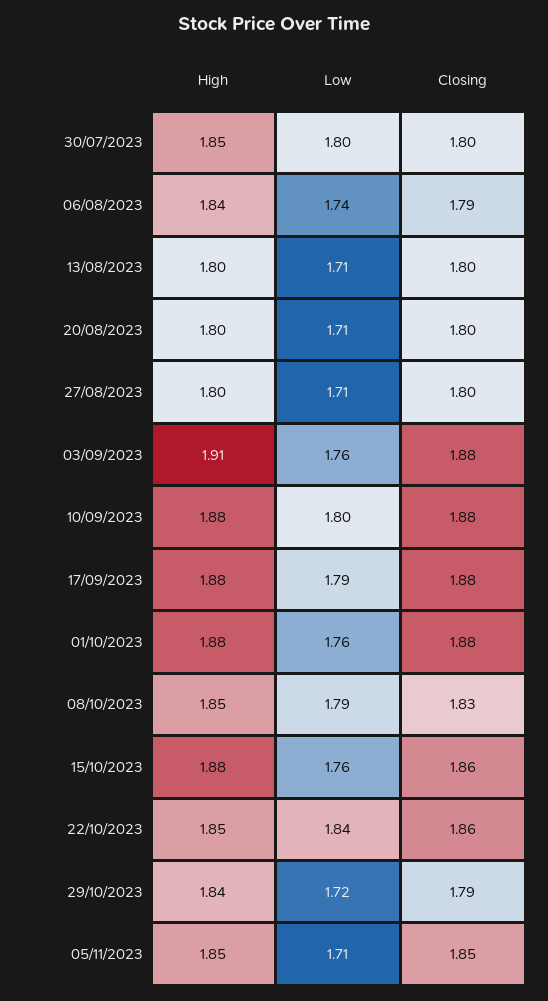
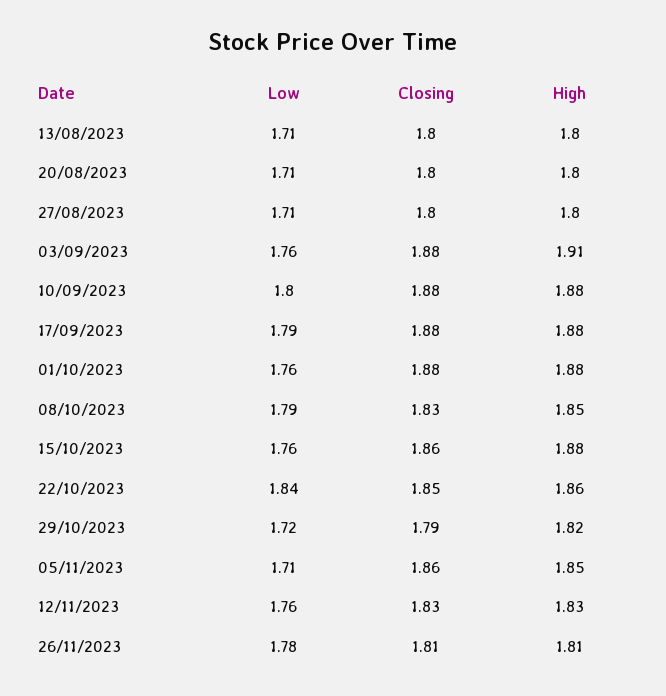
High, 30/07/2023: 1.85 -> none
Low, 30/07/2023: 1.8 -> none
Closing, 30/07/2023: 1.8 -> none
High, 06/08/2023: 1.84 -> none
Low, 06/08/2023: 1.74 -> none
Closing, 06/08/2023: 1.79 -> none
High, 22/10/2023: 1.85 -> 1.86
Closing, 22/10/2023: 1.86 -> 1.85
High, 29/10/2023: 1.84 -> 1.82
Closing, 05/11/2023: 1.85 -> 1.86
Low, 12/11/2023: none -> 1.76
Closing, 12/11/2023: none -> 1.83
High, 12/11/2023: none -> 1.83
Low, 26/11/2023: none -> 1.78
Closing, 26/11/2023: none -> 1.81
High, 26/11/2023: none -> 1.81

